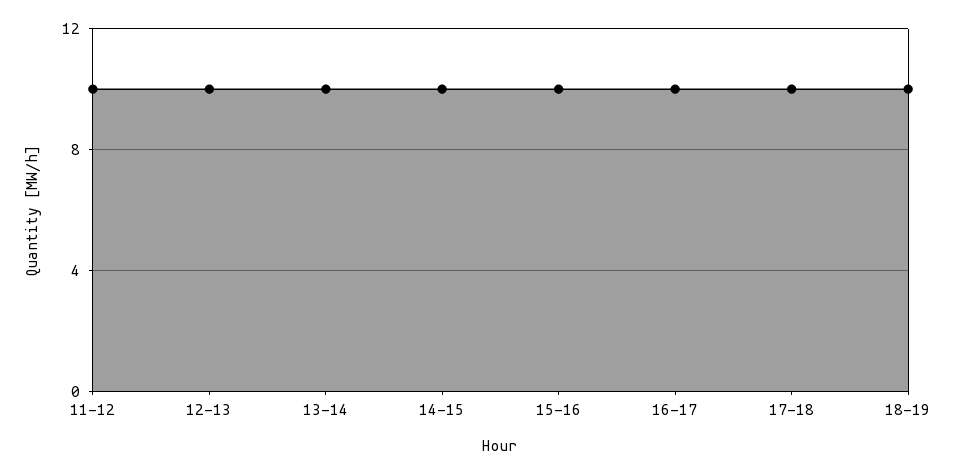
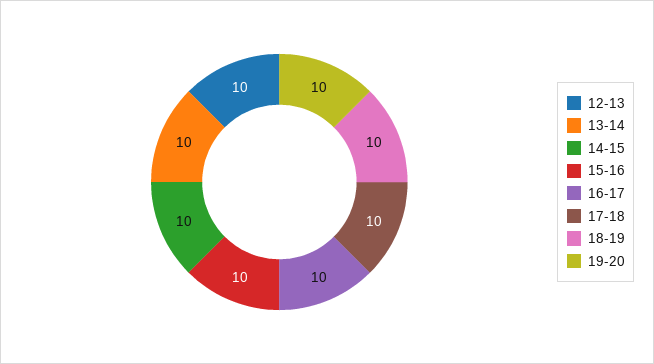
11-12: 10 -> none
19-20: none -> 10

